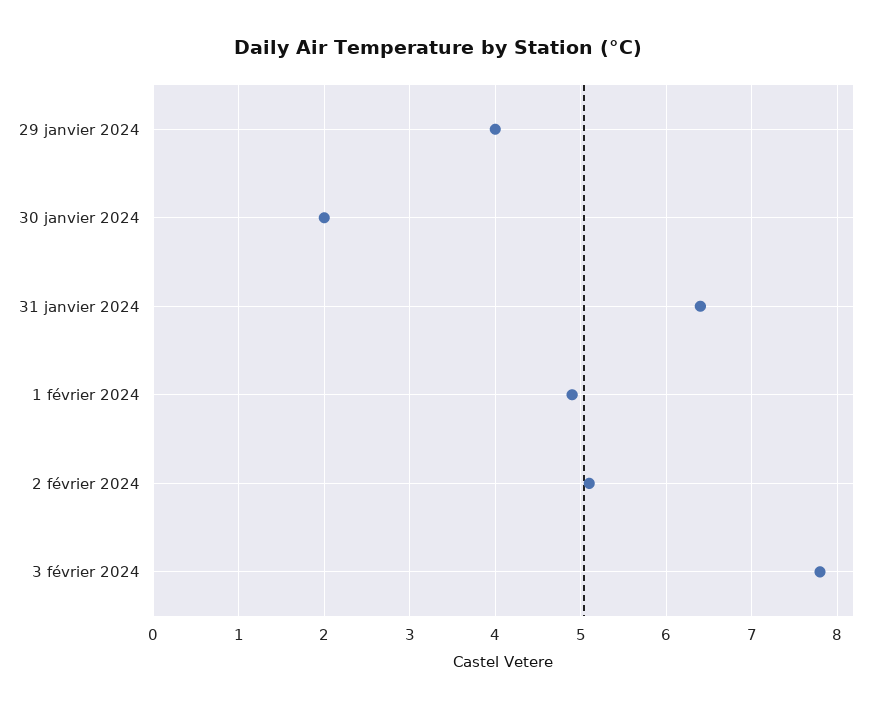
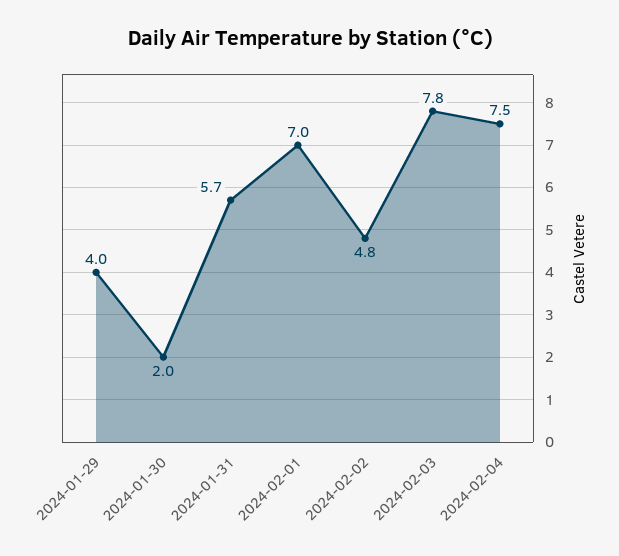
31 janvier 2024: 6.4 -> 5.7
1 février 2024: 4.9 -> 7
2 février 2024: 5.1 -> 4.8
2024-02-04: none -> 7.5

